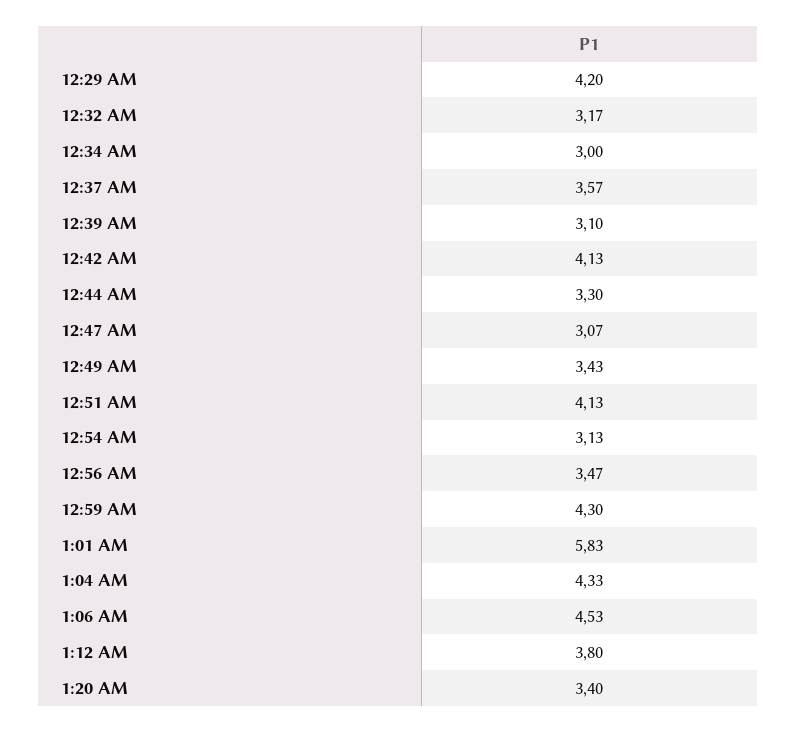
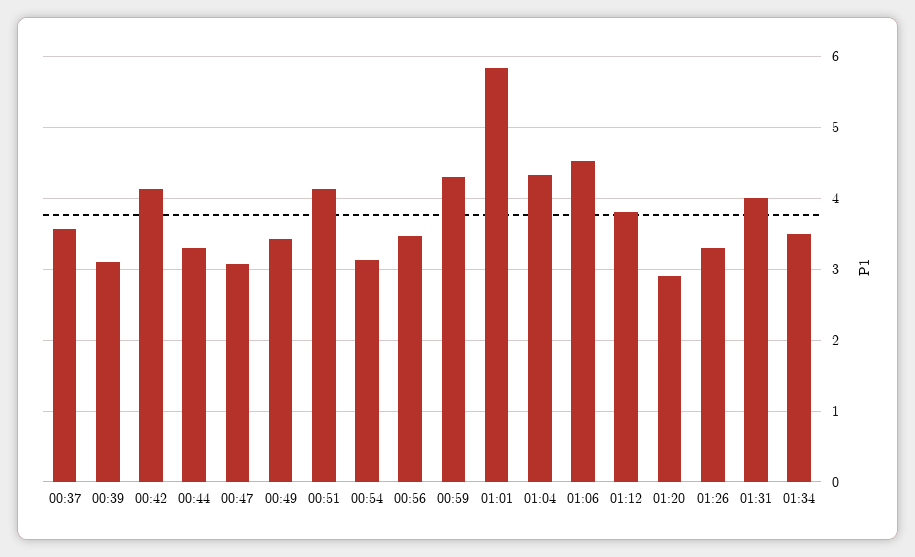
12:29 AM: 4.2 -> none
12:32 AM: 3.17 -> none
12:34 AM: 3 -> none
1:20 AM: 3.4 -> 2.9
01:26: none -> 3.3
01:31: none -> 4
01:34: none -> 3.5

